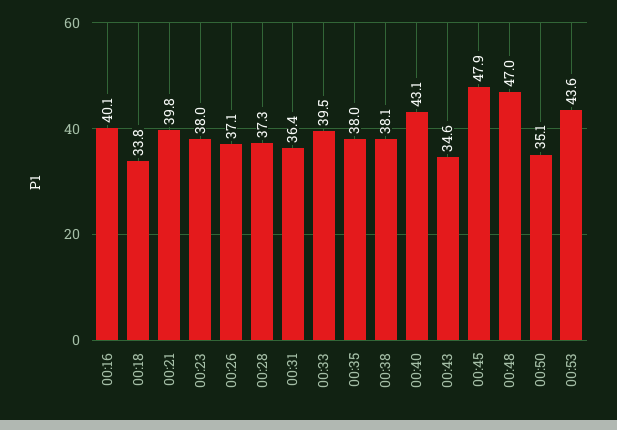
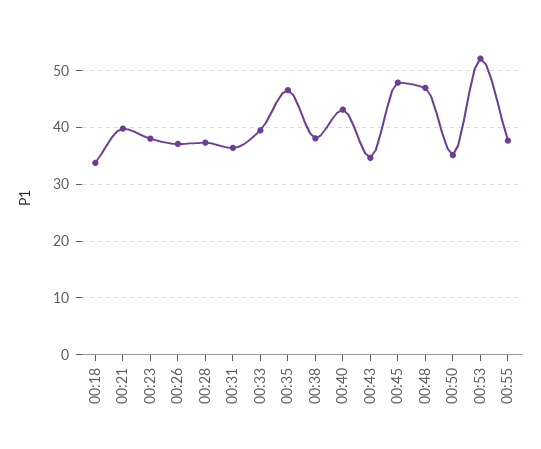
00:16: 40.1 -> none
00:35: 38 -> 46
00:53: 43.6 -> 52
00:55: none -> 38

